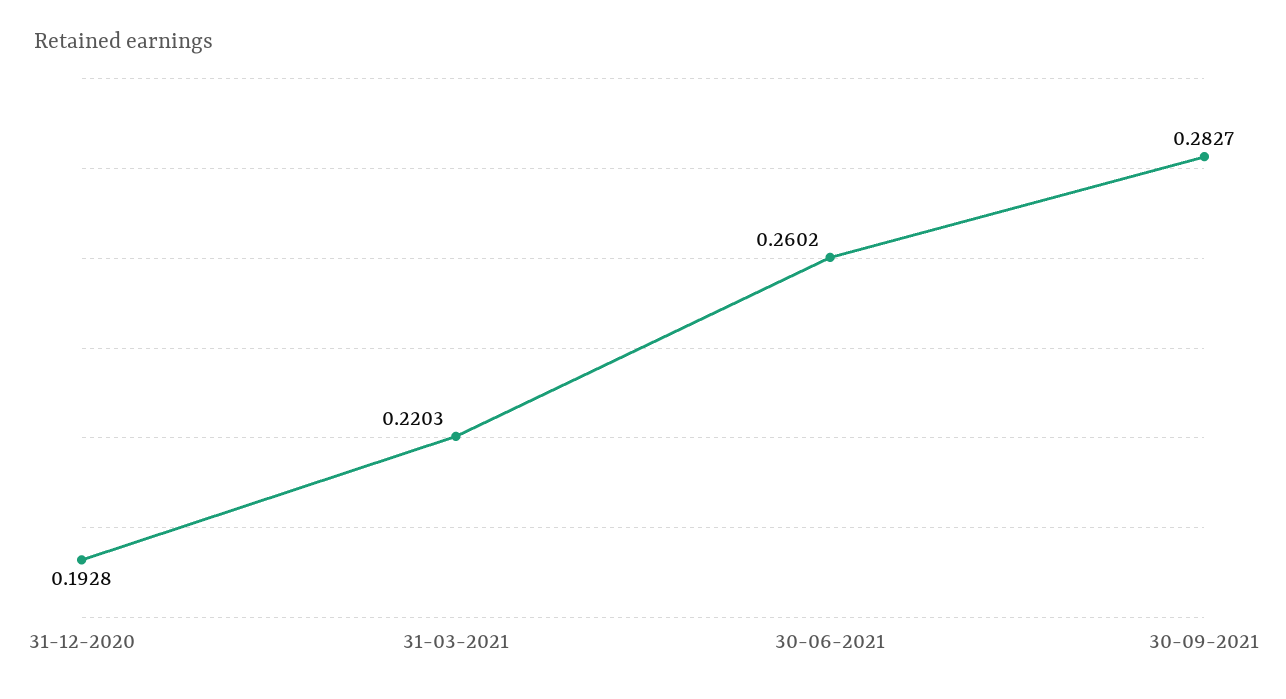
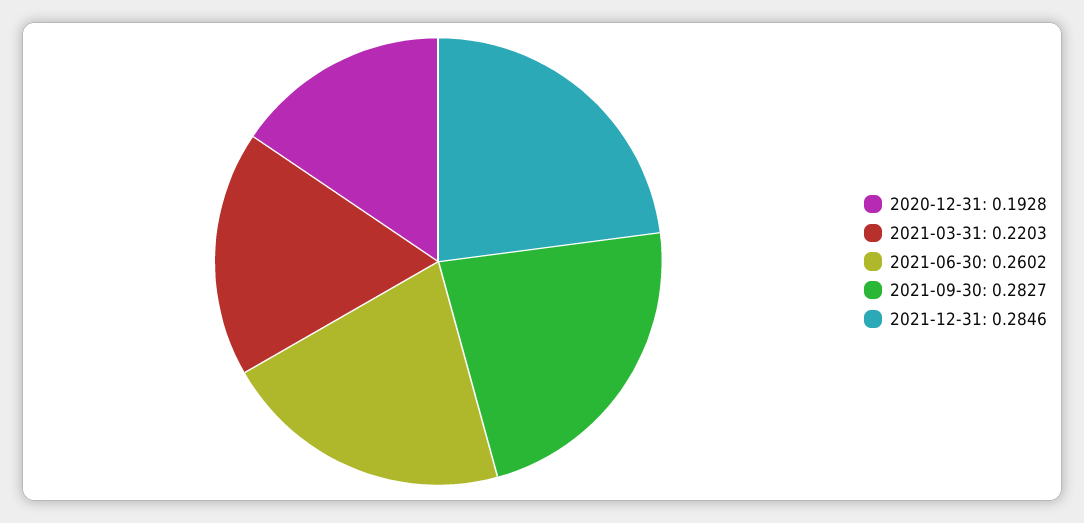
2021-12-31: none -> 0.2846

